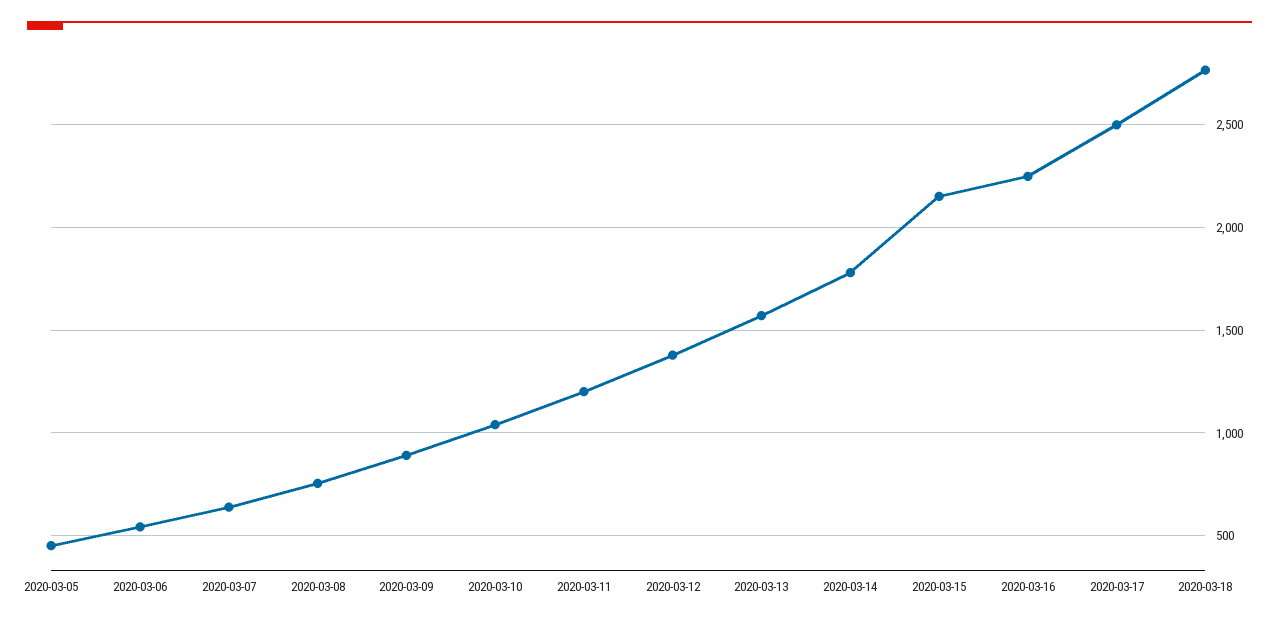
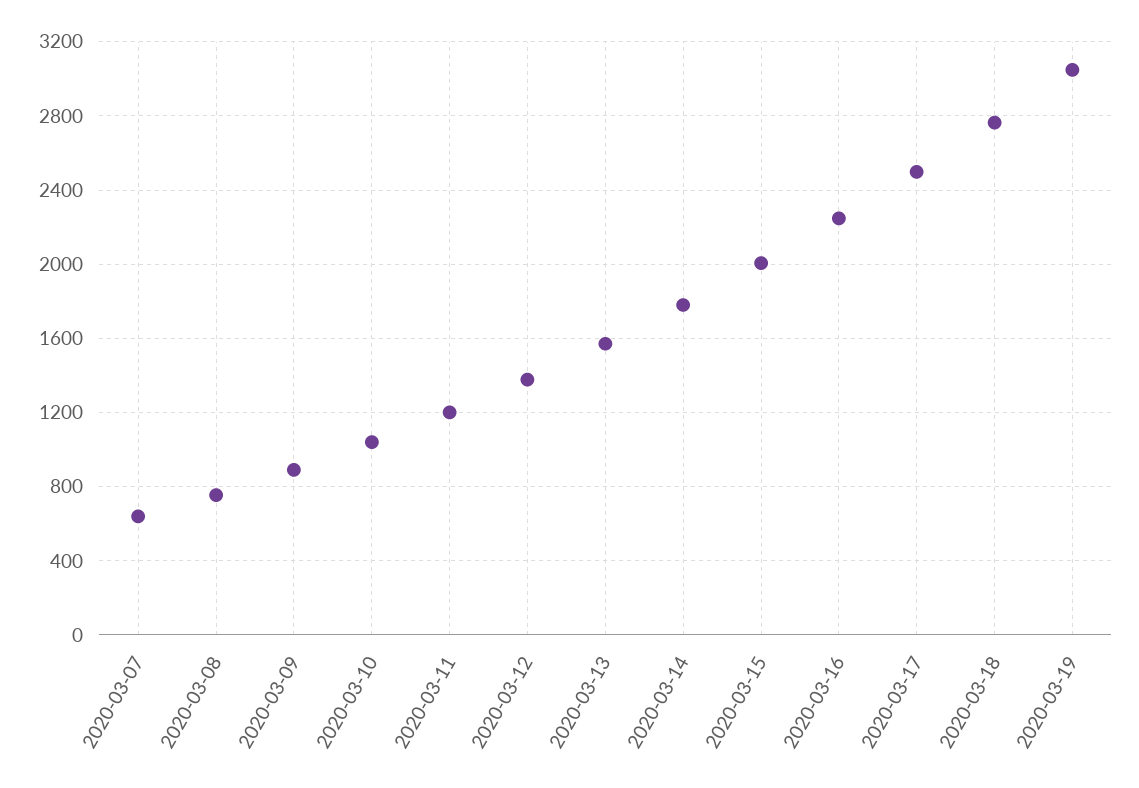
2020-03-05: 450 -> none
2020-03-06: 550 -> none
2020-03-15: 2150 -> 2000
2020-03-19: none -> 3050

